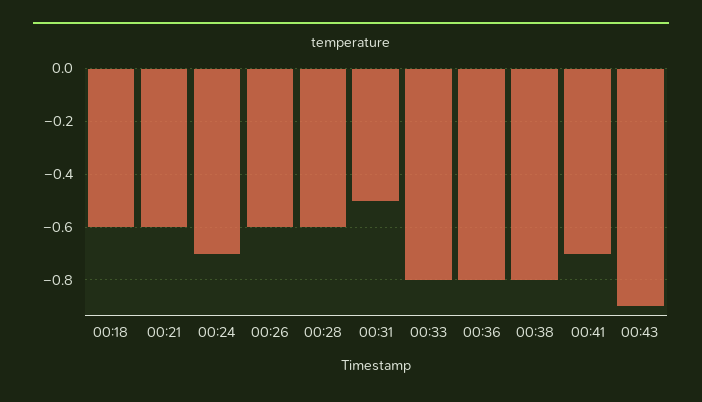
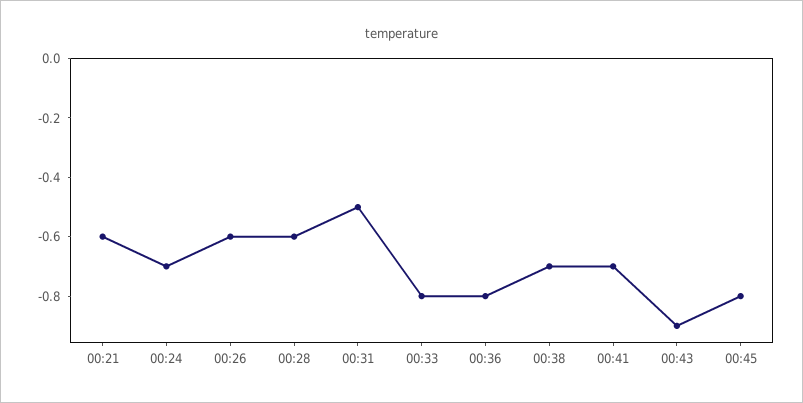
00:18: -0.6 -> none
00:38: -0.8 -> -0.7
00:45: none -> -0.8

